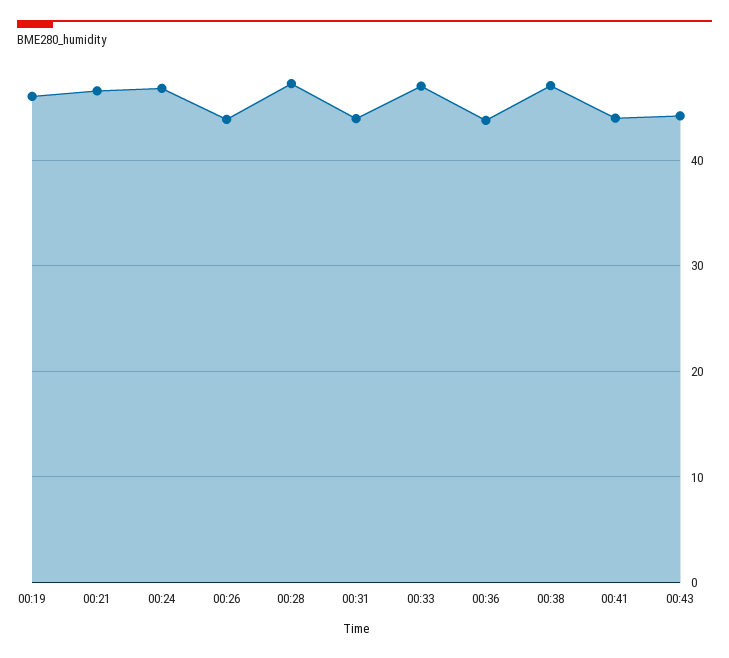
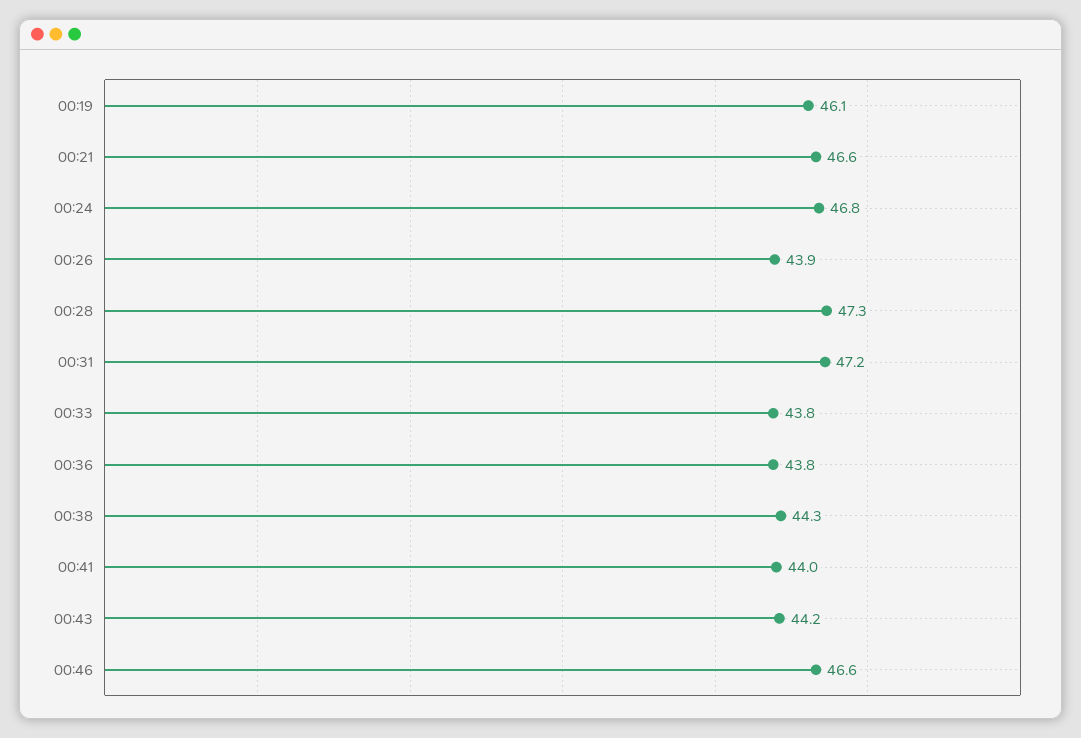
00:31: 44 -> 47.2
00:33: 47 -> 43.8
00:38: 47 -> 44.3
00:46: none -> 46.6

